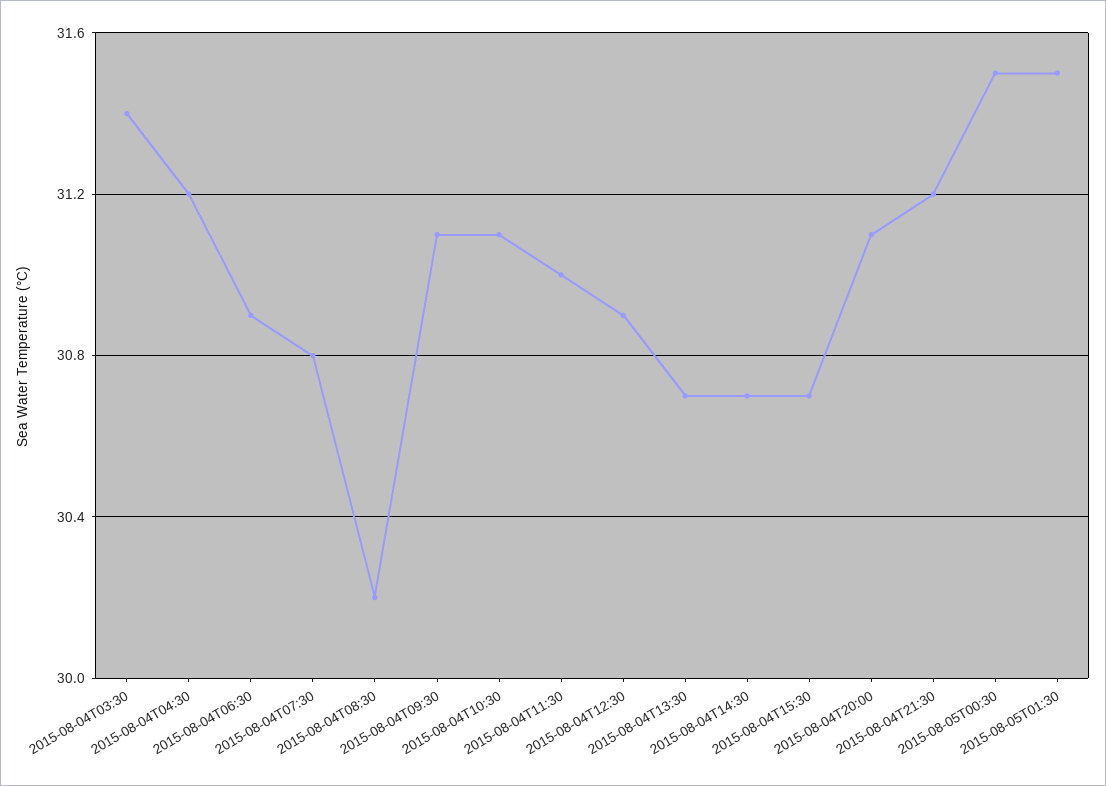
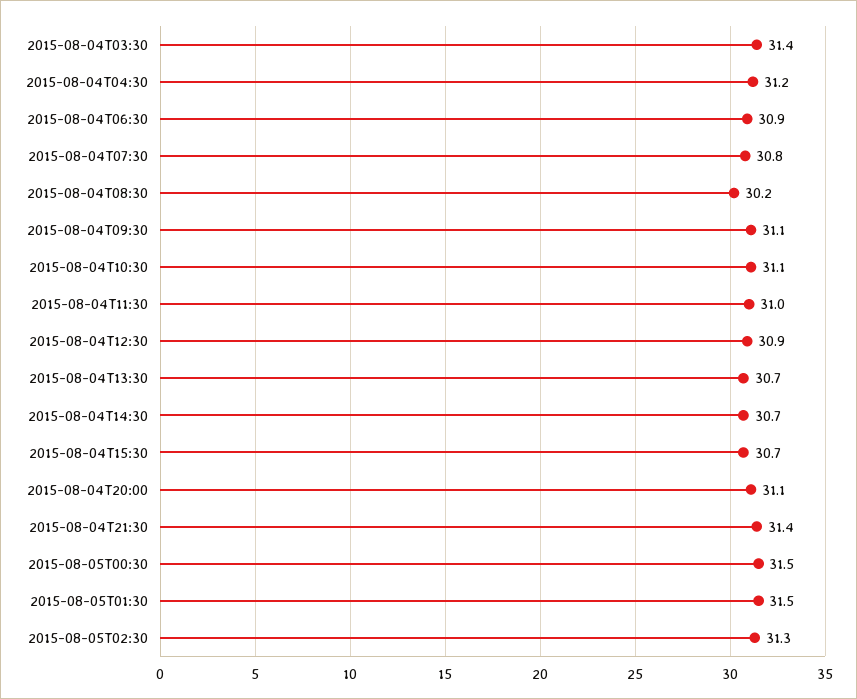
2015-08-04T21:30: 31.2 -> 31.4
2015-08-05T02:30: none -> 31.3

